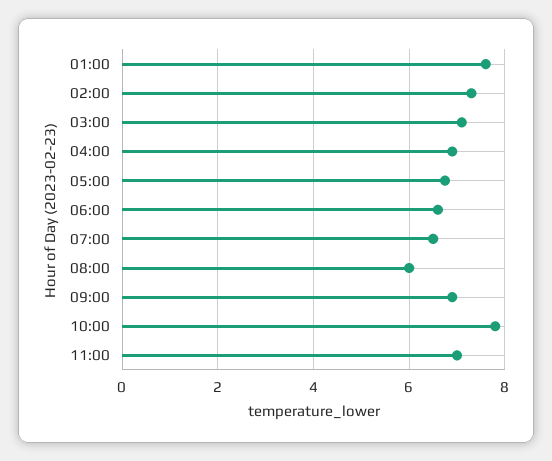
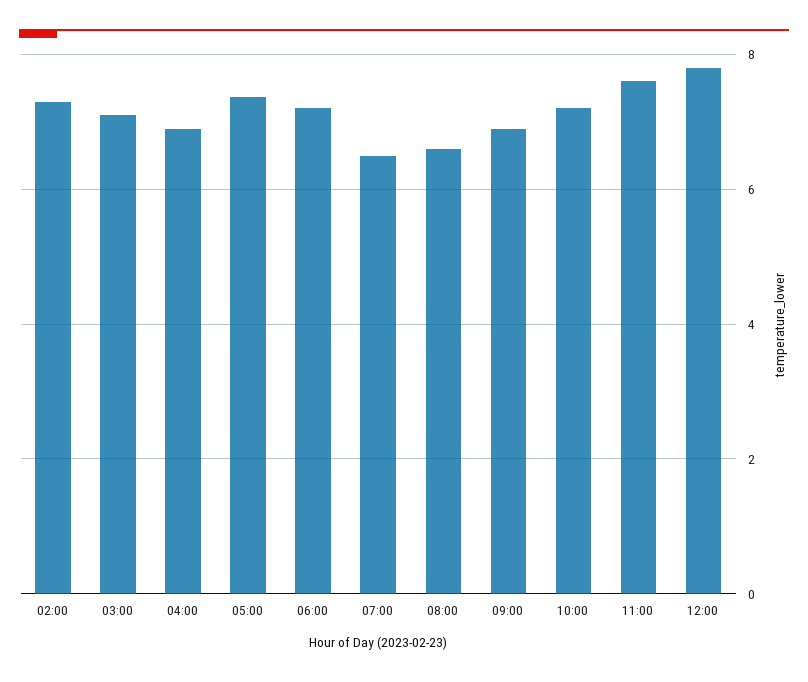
01:00: 7.6 -> none
05:00: 6.8 -> 7.4
06:00: 6.6 -> 7.2
08:00: 6 -> 6.6
10:00: 7.8 -> 7.2
11:00: 7 -> 7.6
12:00: none -> 7.8

